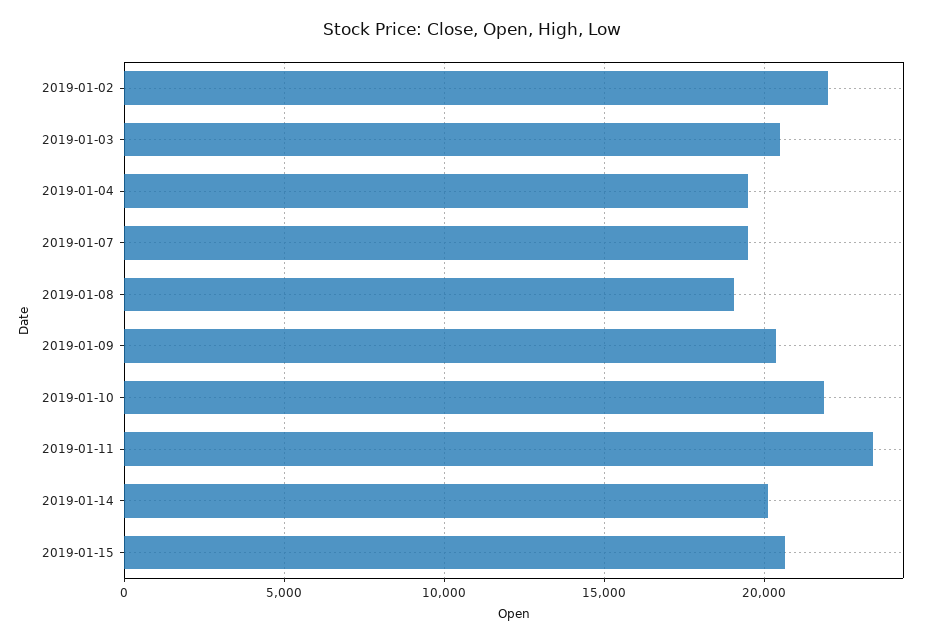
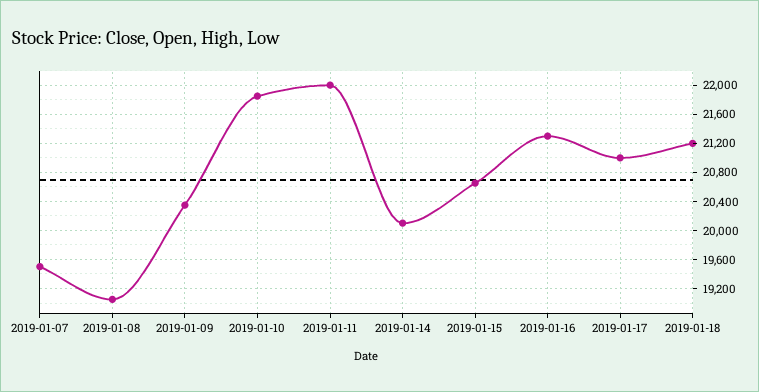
2019-01-02: 22000 -> none
2019-01-03: 20500 -> none
2019-01-04: 19500 -> none
2019-01-11: 23500 -> 22000
2019-01-16: none -> 21300
2019-01-17: none -> 21000
2019-01-18: none -> 21200

